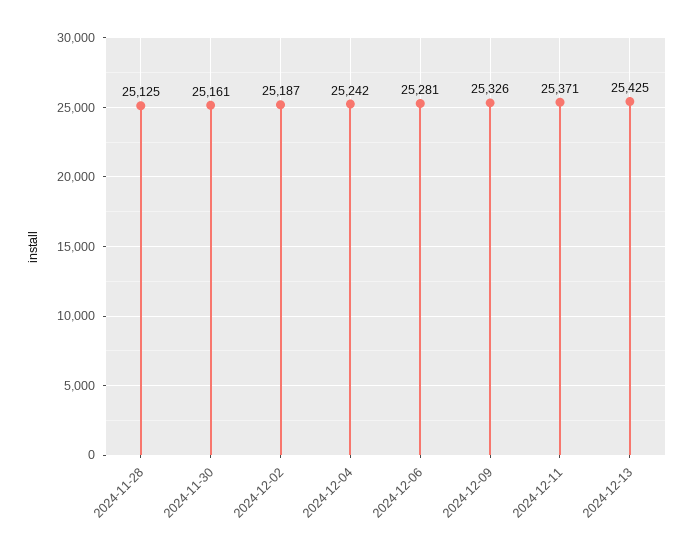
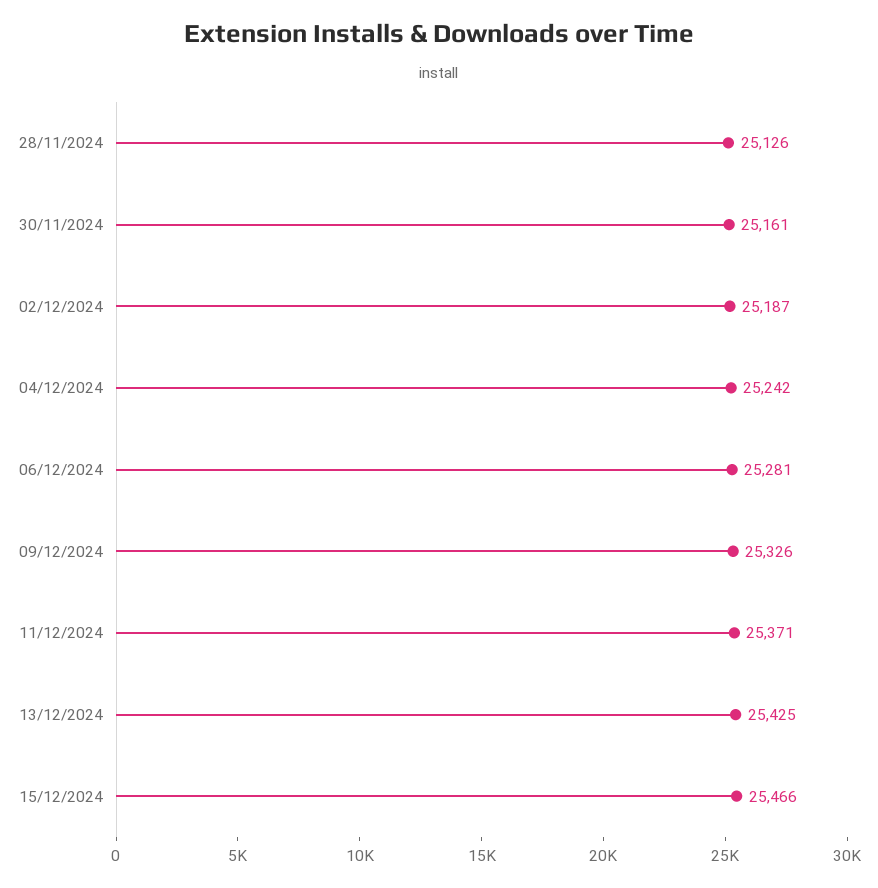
2024-11-28: 25125 -> 25126
15/12/2024: none -> 25466

